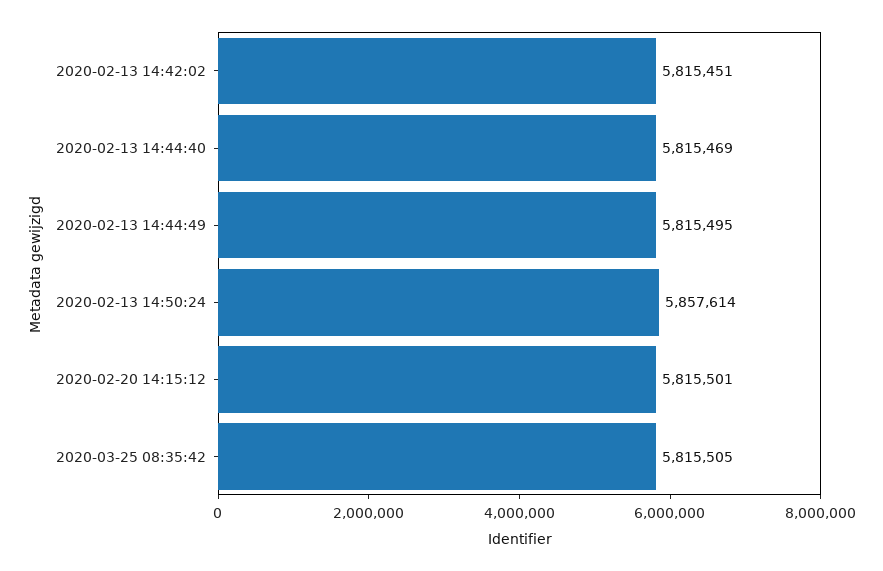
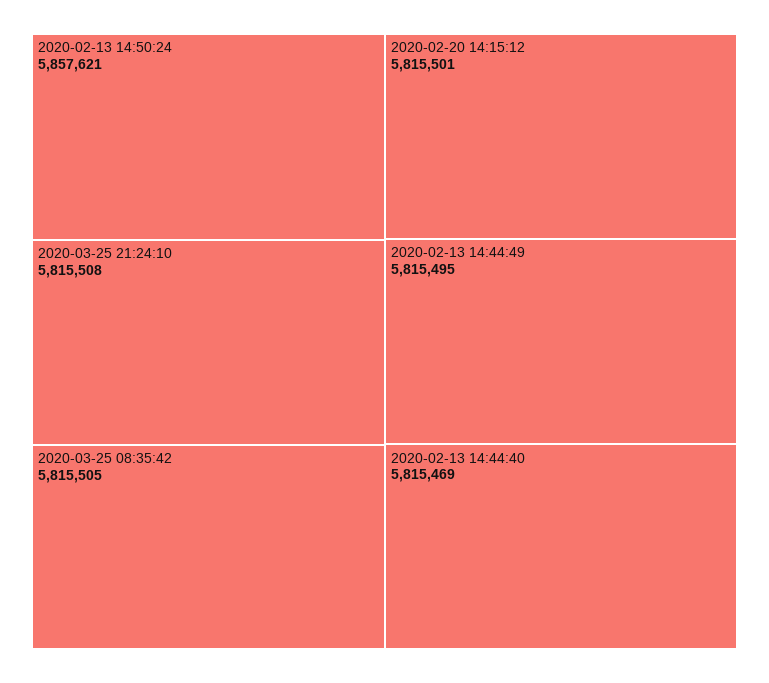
2020-02-13 14:42:02: 5815451 -> none
2020-02-13 14:50:24: 5857614 -> 5857621
2020-03-25 21:24:10: none -> 5815508

